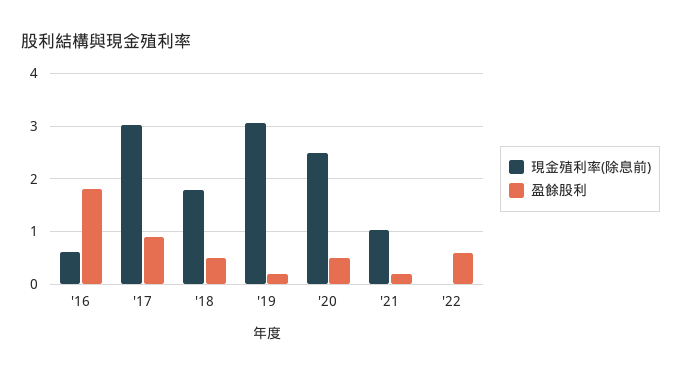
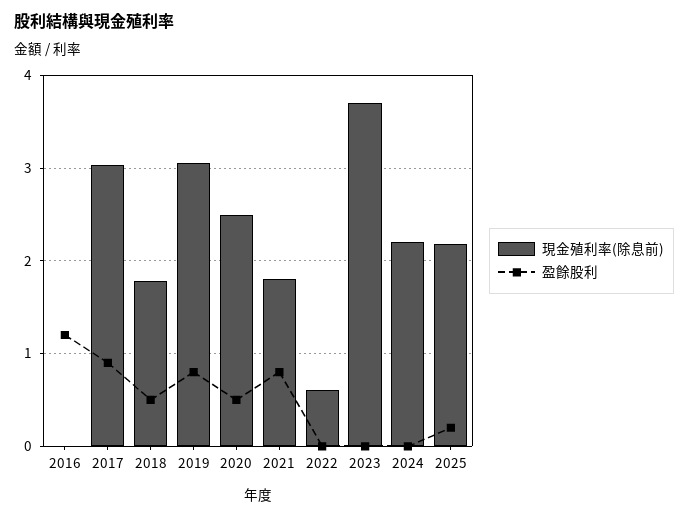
現金殖利率(除息前), '16: 0.6 -> 0
盈餘股利, '16: 1.8 -> 1.2
盈餘股利, '19: 0.2 -> 0.8
現金殖利率(除息前), '21: 1 -> 1.8
盈餘股利, '21: 0.2 -> 0.8
現金殖利率(除息前), '22: 0 -> 0.6
盈餘股利, '22: 0.6 -> 0
現金殖利率(除息前), 2023: none -> 3.7
盈餘股利, 2023: none -> 0
現金殖利率(除息前), 2024: none -> 2.2
盈餘股利, 2024: none -> 0
現金殖利率(除息前), 2025: none -> 2.2
盈餘股利, 2025: none -> 0.2

